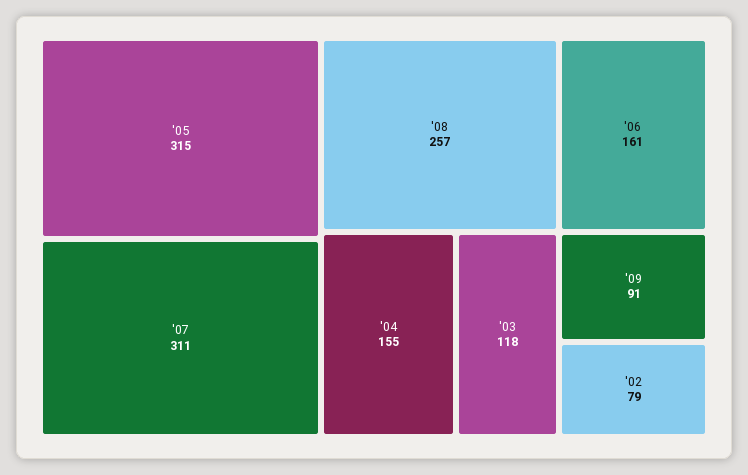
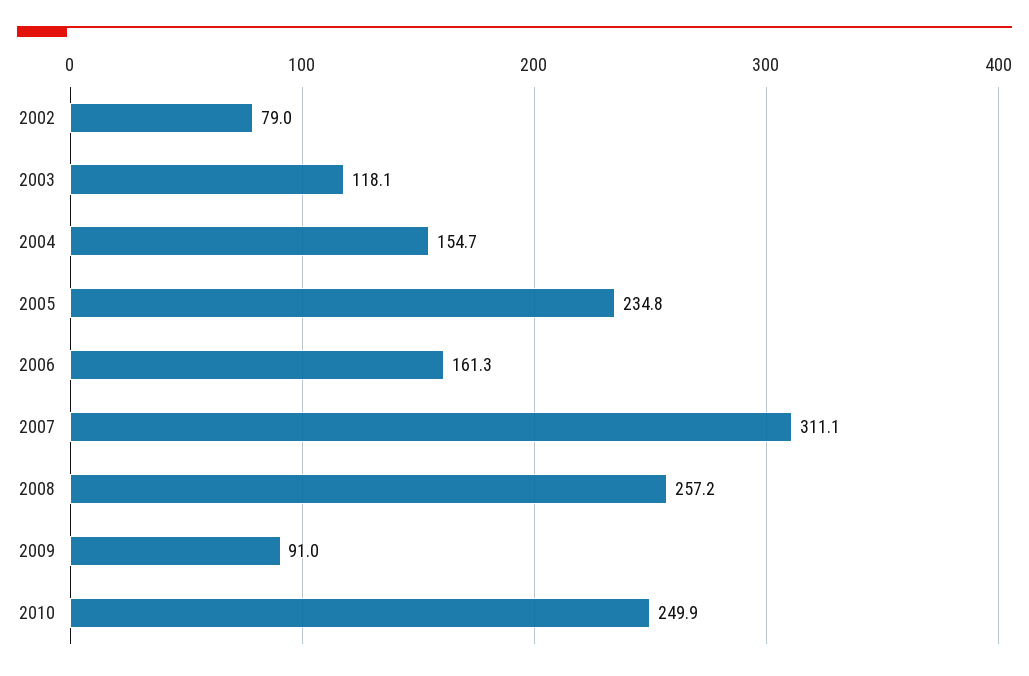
'05: 315 -> 234.8
2010: none -> 249.9

